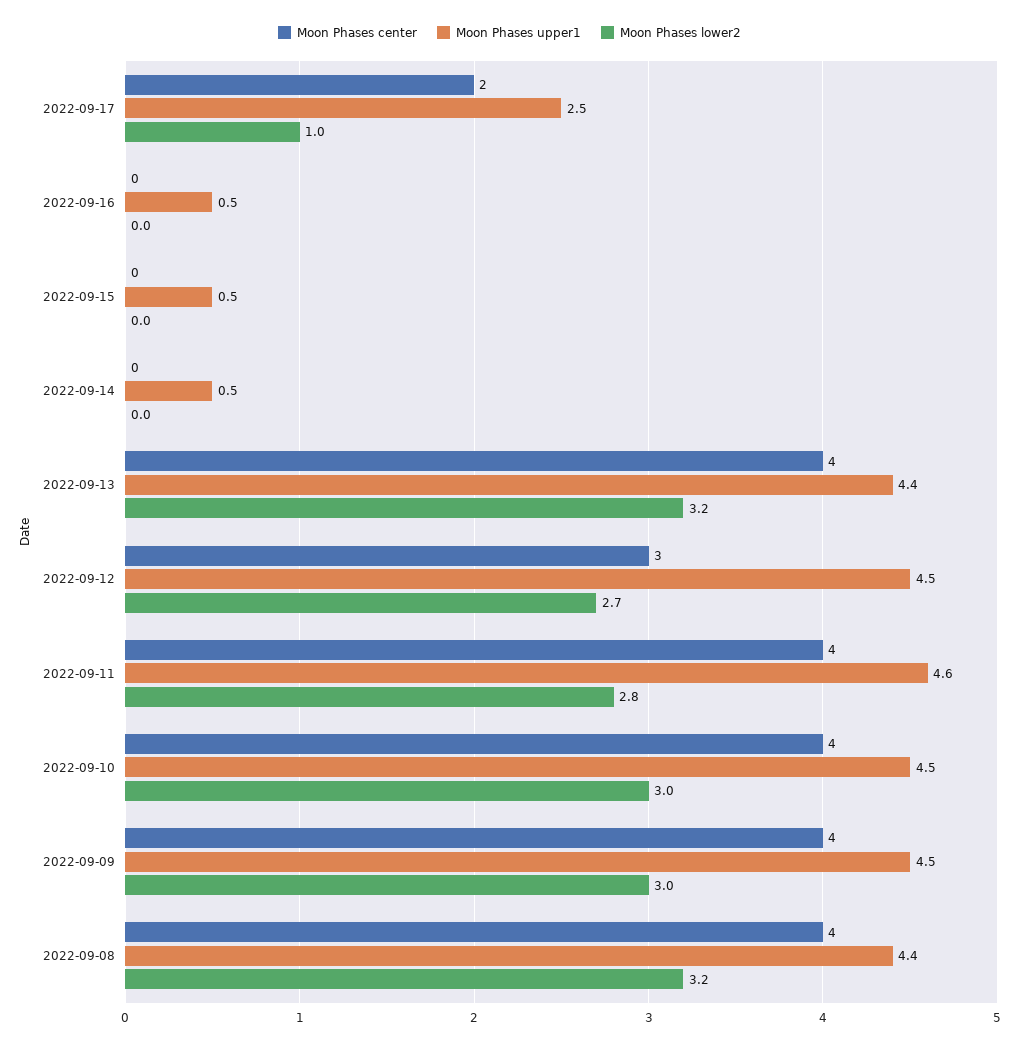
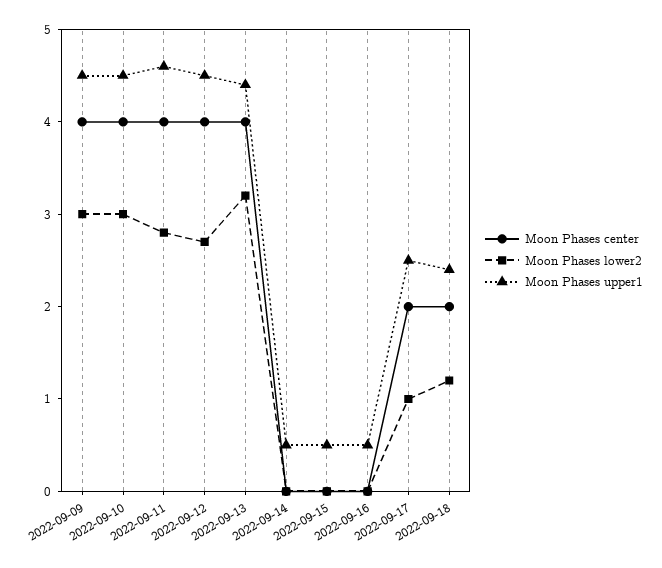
Moon Phases center, 2022-09-12: 3 -> 4
Moon Phases center, 2022-09-08: 4 -> none
Moon Phases upper1, 2022-09-08: 4.4 -> none
Moon Phases lower2, 2022-09-08: 3.2 -> none
Moon Phases center, 2022-09-18: none -> 2
Moon Phases lower2, 2022-09-18: none -> 1.2
Moon Phases upper1, 2022-09-18: none -> 2.4

